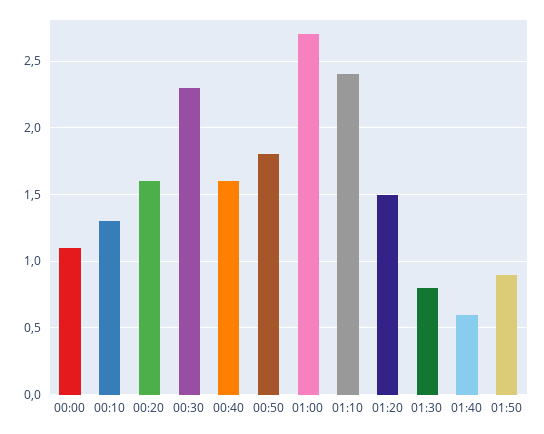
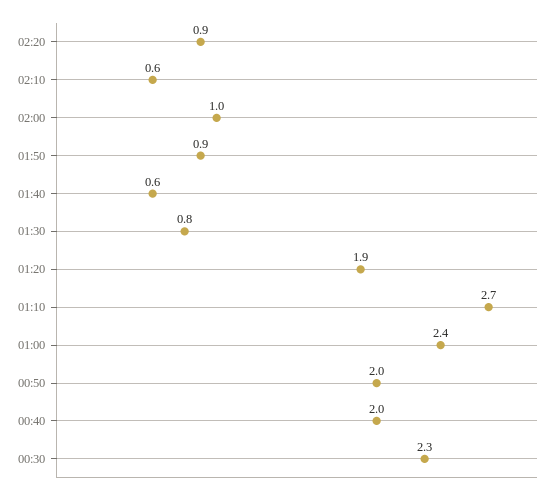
00:00: 1.1 -> none
00:10: 1.3 -> none
00:20: 1.6 -> none
00:40: 1.6 -> 2
00:50: 1.8 -> 2
01:00: 2.7 -> 2.4
01:10: 2.4 -> 2.7
01:20: 1.5 -> 1.9
02:20: none -> 0.9
02:10: none -> 0.6
02:00: none -> 1

